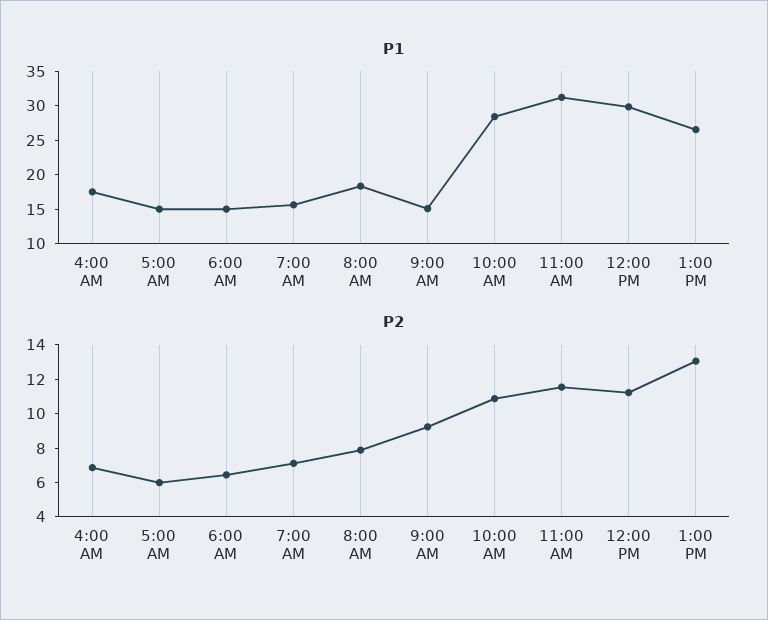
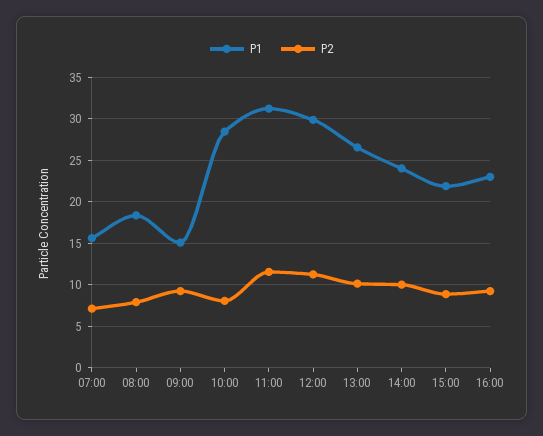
P1, 4:00 AM: 17.5 -> none
P1, 5:00 AM: 15 -> none
P1, 6:00 AM: 15 -> none
P2, 4:00 AM: 7 -> none
P2, 5:00 AM: 6 -> none
P2, 6:00 AM: 6.5 -> none
P2, 10:00 AM: 11 -> 8
P2, 1:00 PM: 13 -> 10
P1, 14:00: none -> 24
P2, 14:00: none -> 10
P1, 15:00: none -> 22
P2, 15:00: none -> 9
P1, 16:00: none -> 23
P2, 16:00: none -> 9

